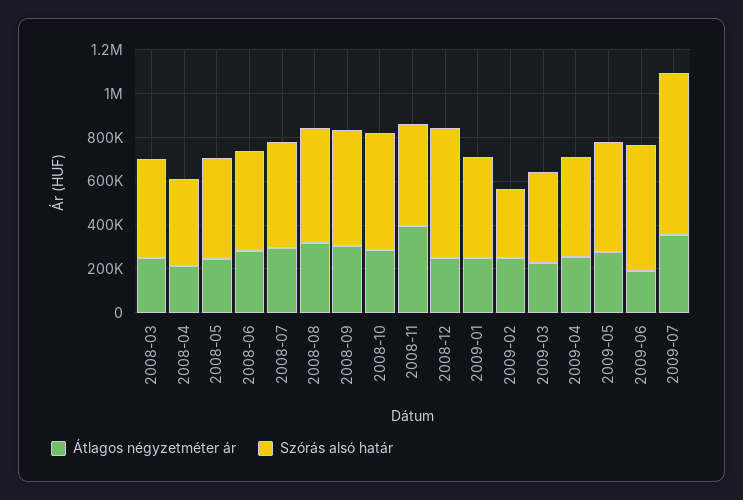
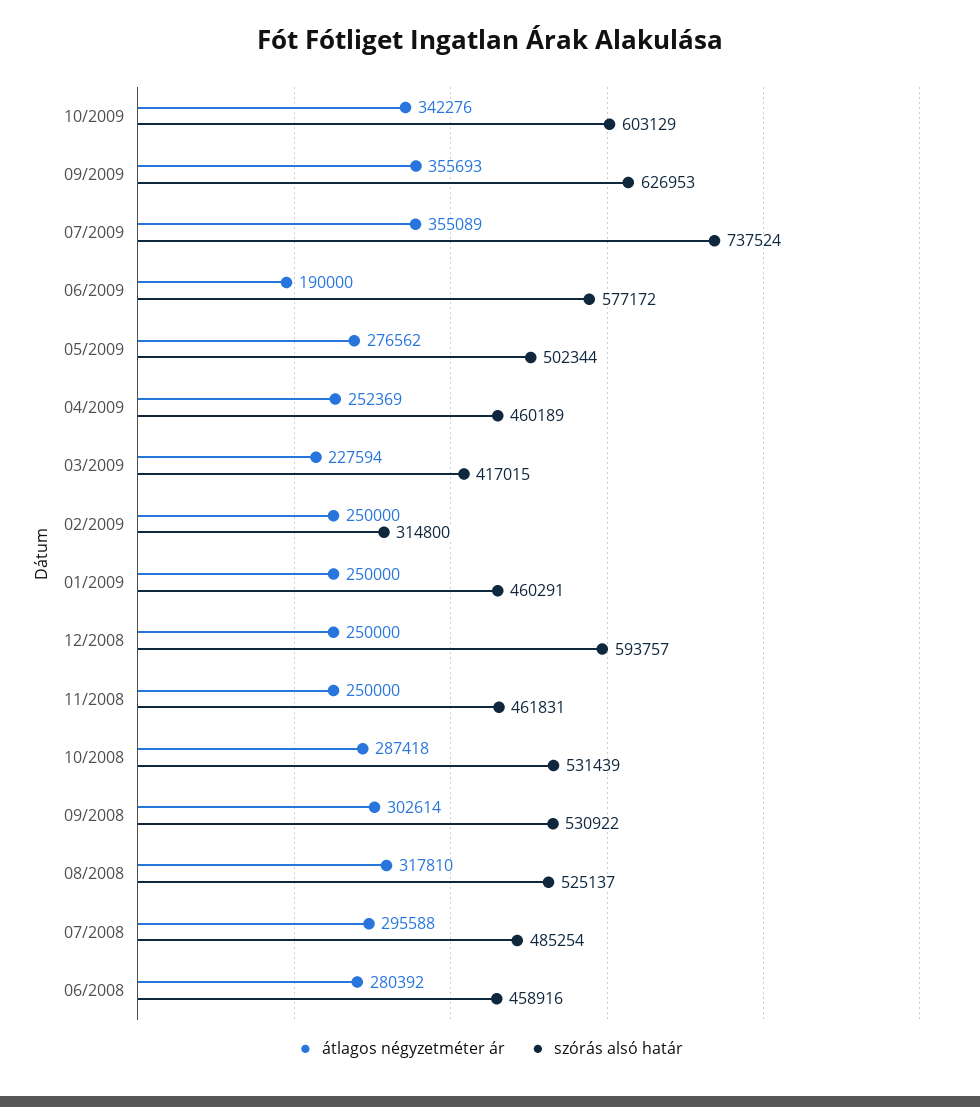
Átlagos négyzetméter ár, 2008-03: 250000 -> none
Szórás alsó határ, 2008-03: 450000 -> none
Átlagos négyzetméter ár, 2008-04: 200000 -> none
Szórás alsó határ, 2008-04: 400000 -> none
Átlagos négyzetméter ár, 2008-05: 250000 -> none
Szórás alsó határ, 2008-05: 450000 -> none
Átlagos négyzetméter ár, 2008-11: 400000 -> 250000
Átlagos négyzetméter ár, 10/2009: none -> 342276
Szórás alsó határ, 10/2009: none -> 603129
Átlagos négyzetméter ár, 09/2009: none -> 355693
Szórás alsó határ, 09/2009: none -> 626953

